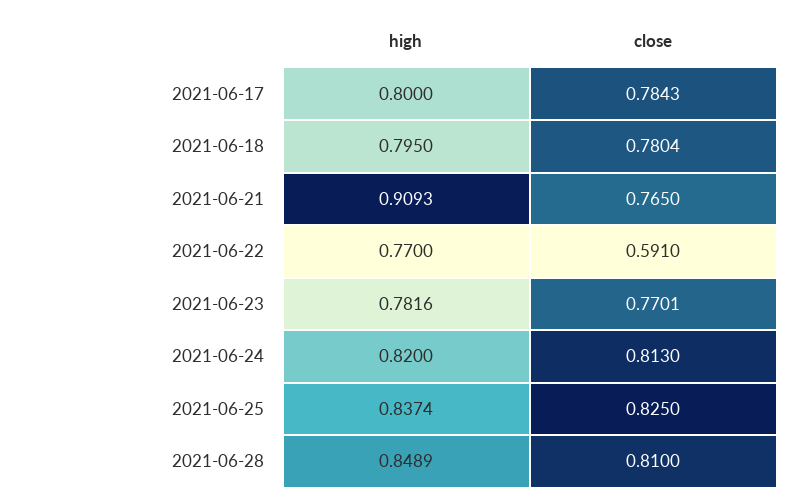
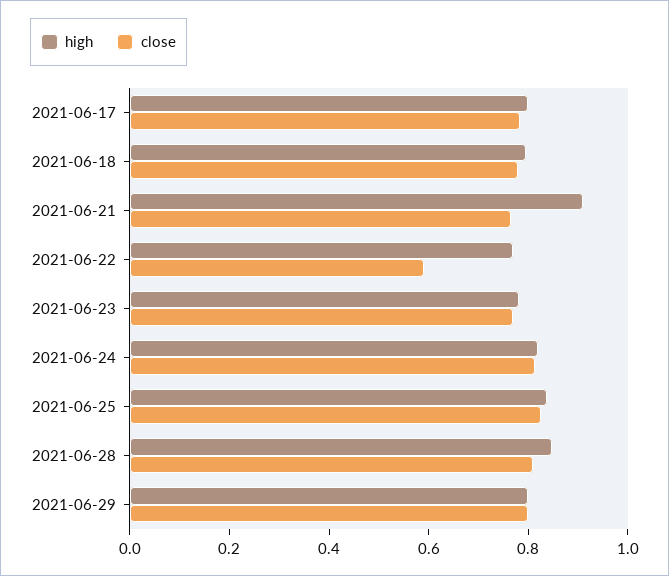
high, 2021-06-29: none -> 0.8
close, 2021-06-29: none -> 0.8

